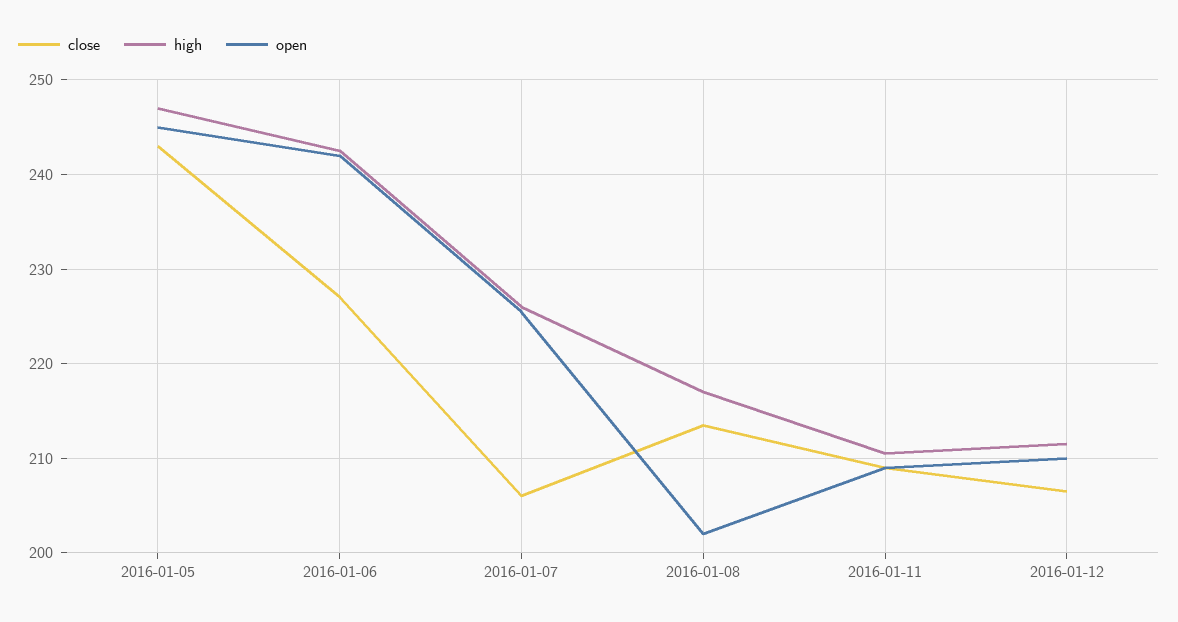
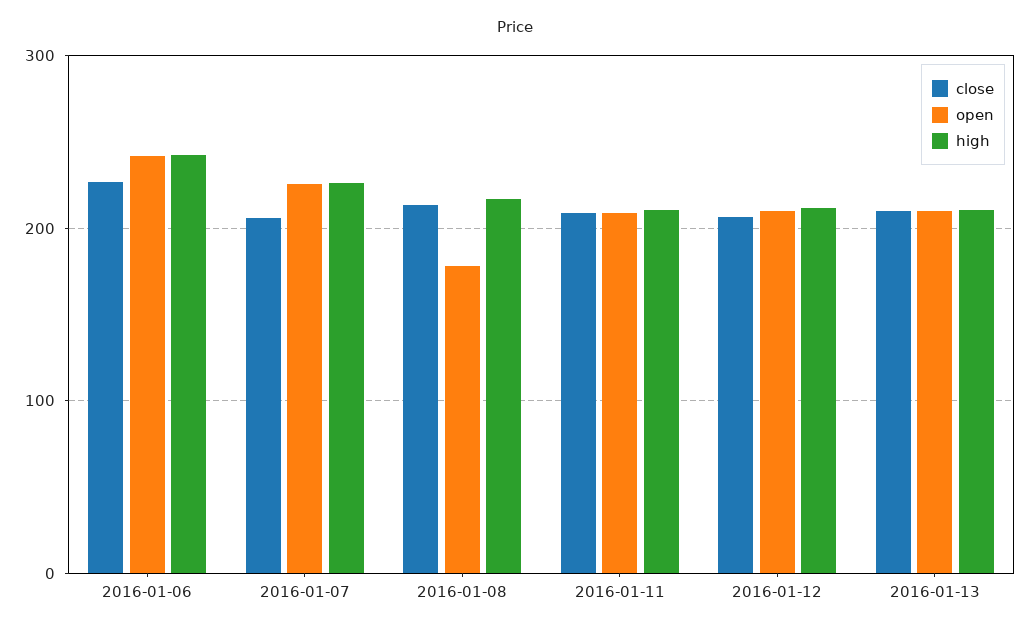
close, 2016-01-05: 243 -> none
high, 2016-01-05: 247 -> none
open, 2016-01-05: 245 -> none
open, 2016-01-08: 202 -> 180
close, 2016-01-13: none -> 210
open, 2016-01-13: none -> 210
high, 2016-01-13: none -> 210

